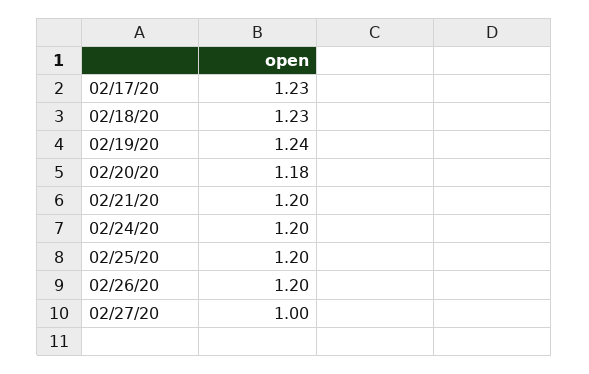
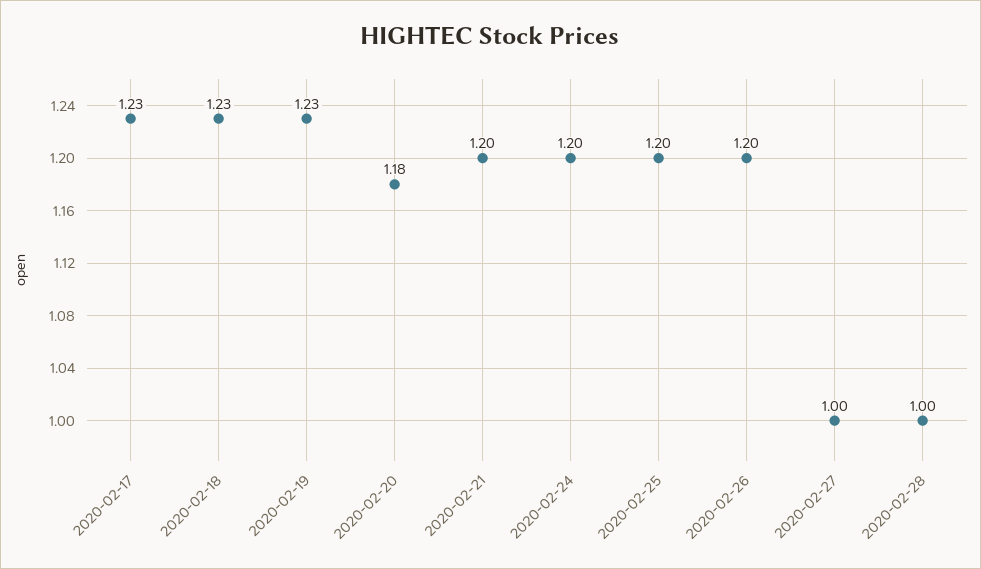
02/19/20: 1.24 -> 1.23
2020-02-28: none -> 1

